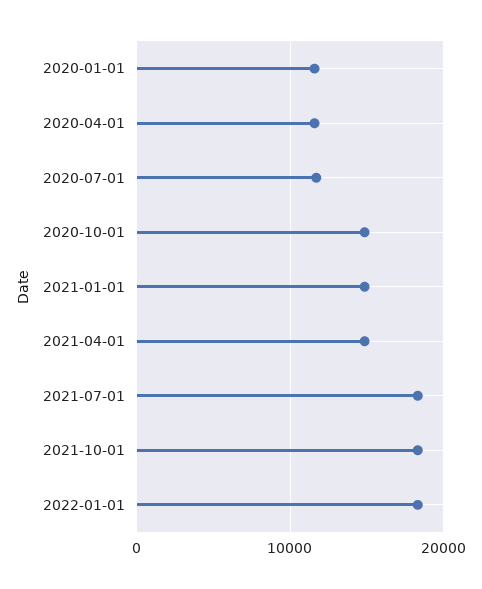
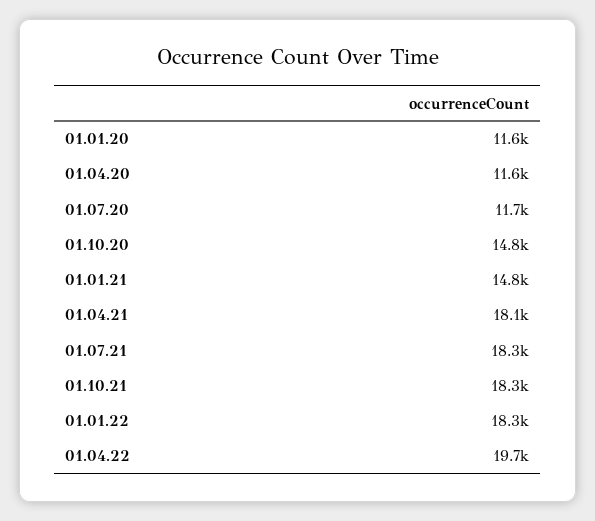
2021-04-01: 15000 -> 18100
01.04.22: none -> 19700

